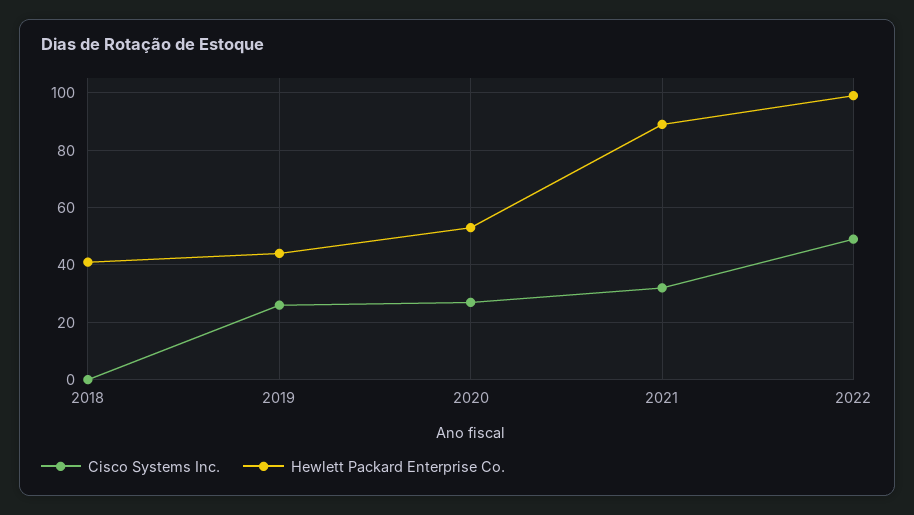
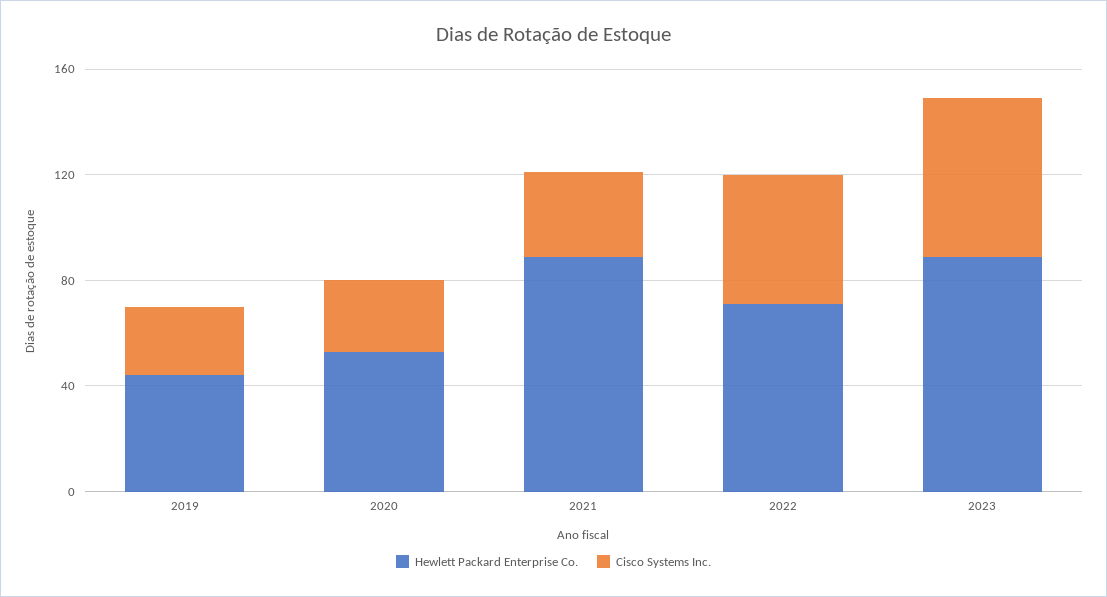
Cisco Systems Inc., 2018: 0 -> none
Hewlett Packard Enterprise Co., 2018: 40 -> none
Hewlett Packard Enterprise Co., 2022: 100 -> 70
Hewlett Packard Enterprise Co., 2023: none -> 90
Cisco Systems Inc., 2023: none -> 60

